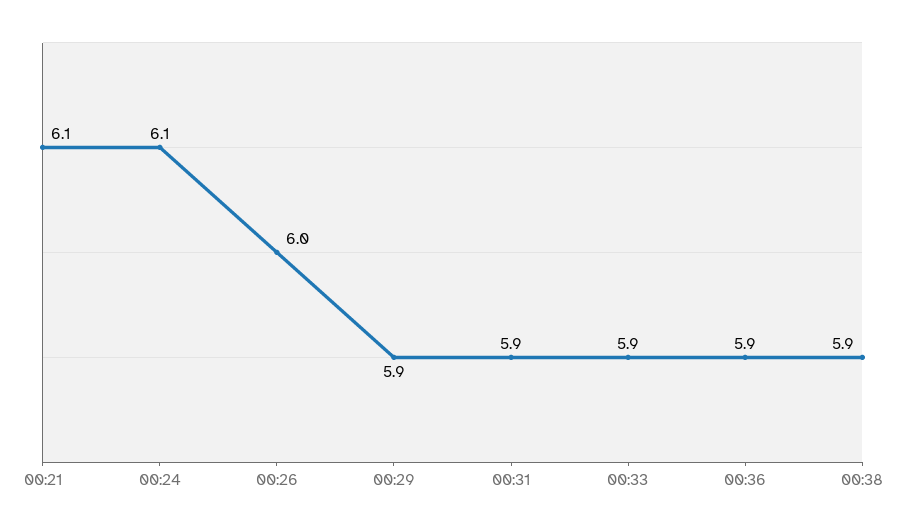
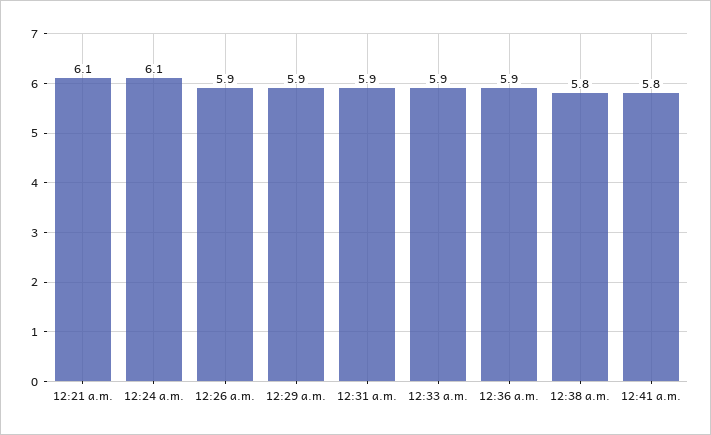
00:26: 6 -> 5.9
00:38: 5.9 -> 5.8
12:41 a.m.: none -> 5.8

